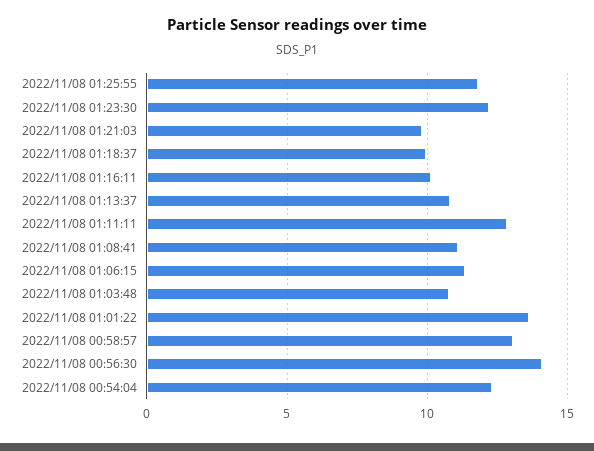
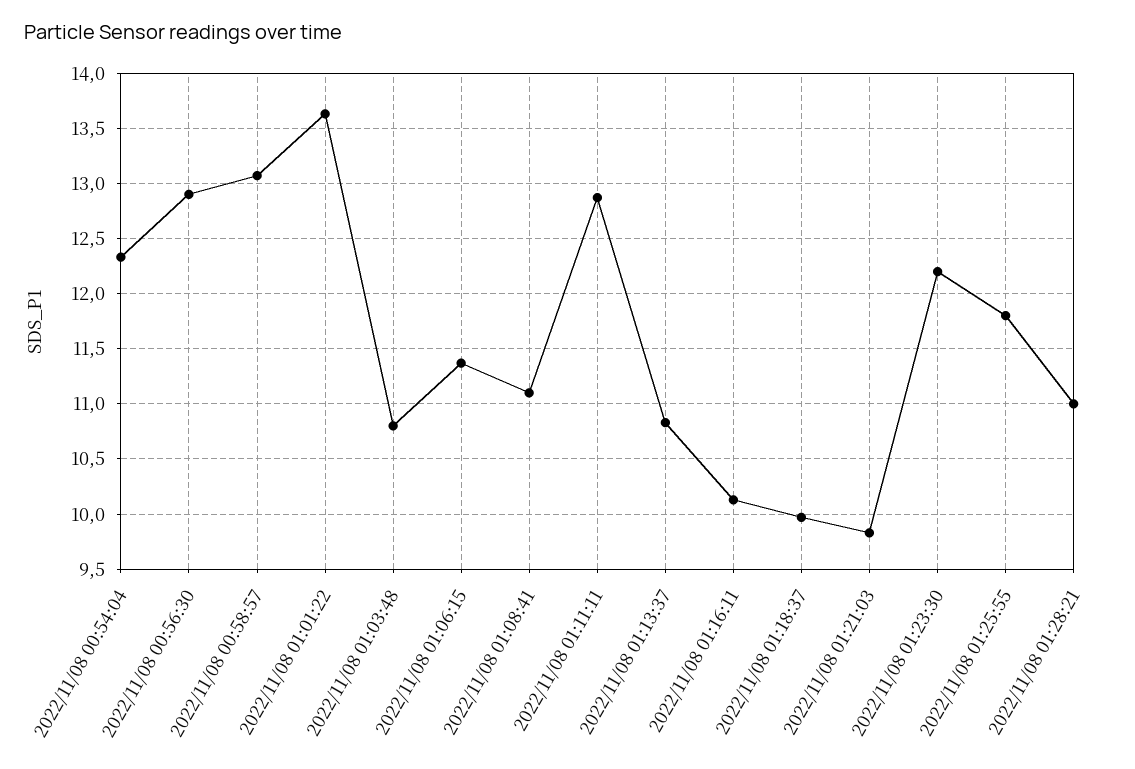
2022/11/08 00:56:30: 14 -> 12.9
2022/11/08 01:28:21: none -> 11

